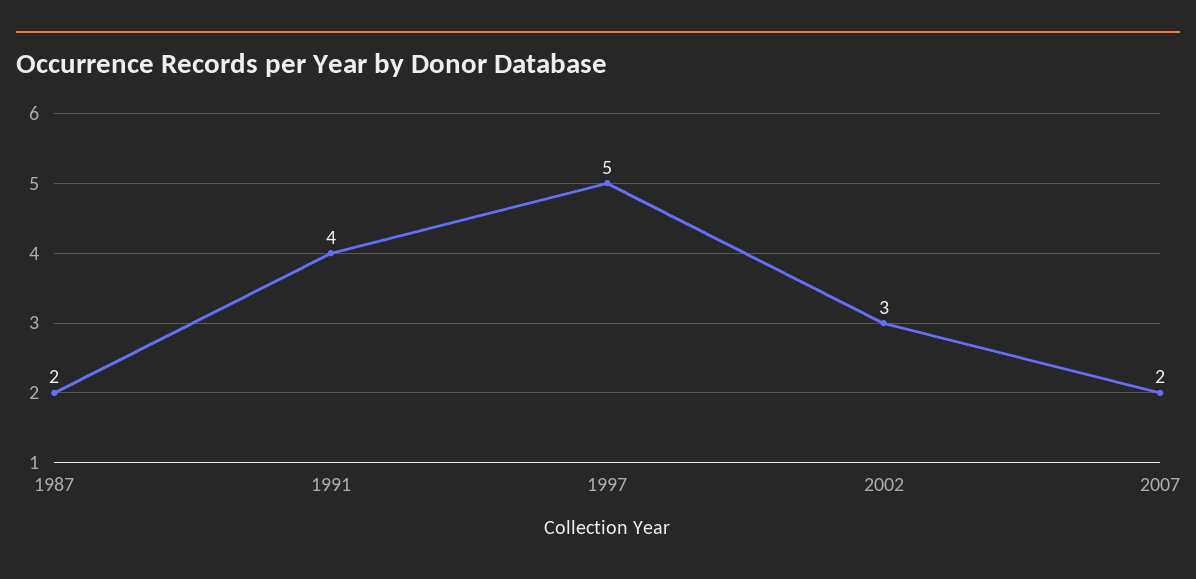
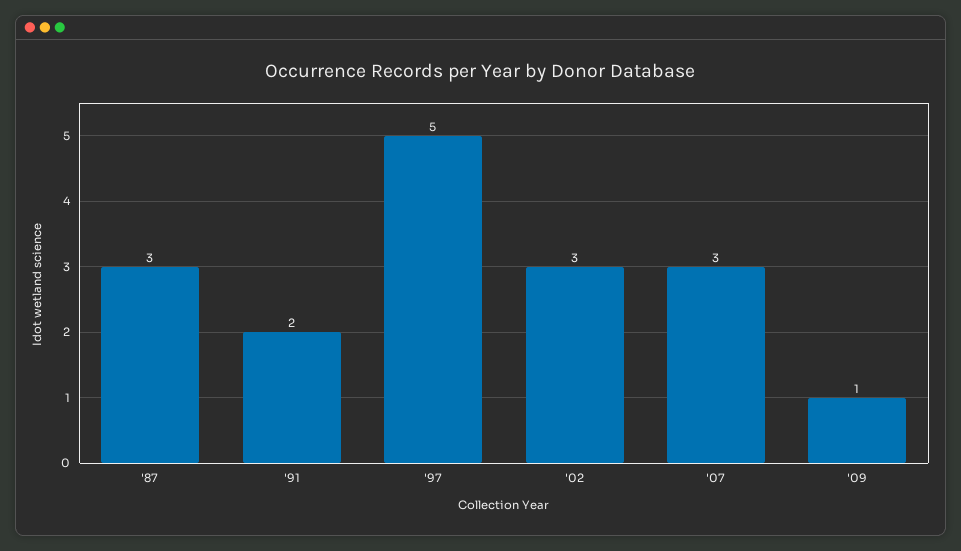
1987: 2 -> 3
1991: 4 -> 2
2007: 2 -> 3
'09: none -> 1

